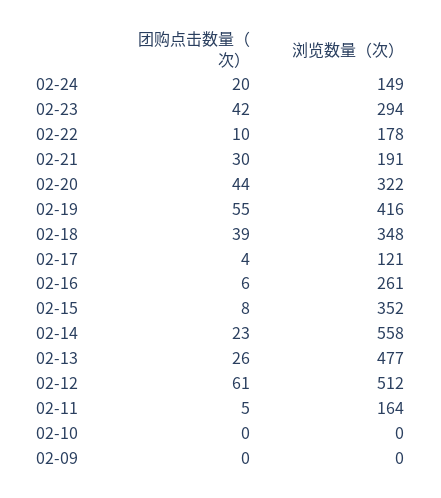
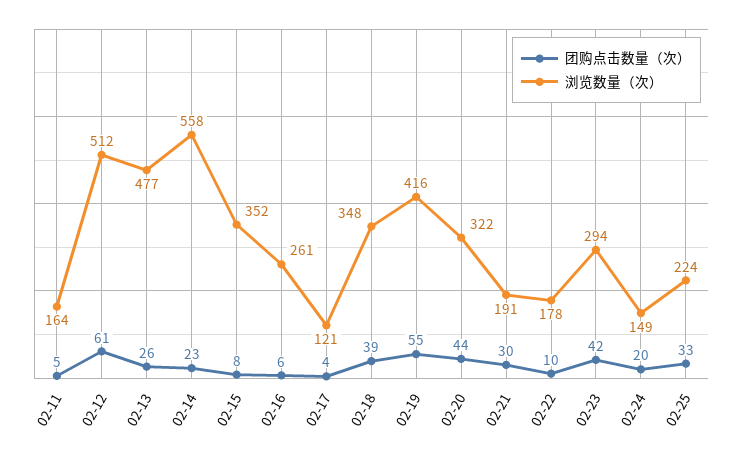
团购点击数量（次）, 02-10: 0 -> none
浏览数量（次）, 02-10: 0 -> none
团购点击数量（次）, 02-09: 0 -> none
浏览数量（次）, 02-09: 0 -> none
团购点击数量（次）, 02-25: none -> 33
浏览数量（次）, 02-25: none -> 224

